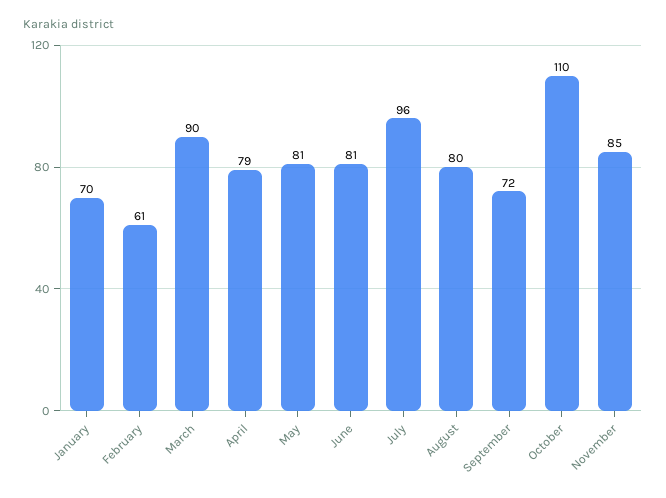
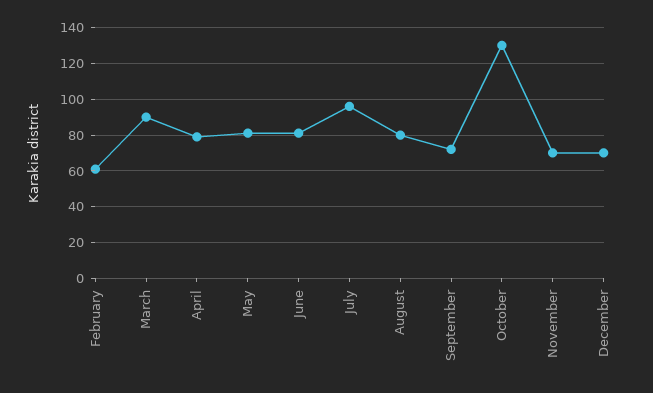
January: 70 -> none
October: 110 -> 130
November: 85 -> 70
December: none -> 70

